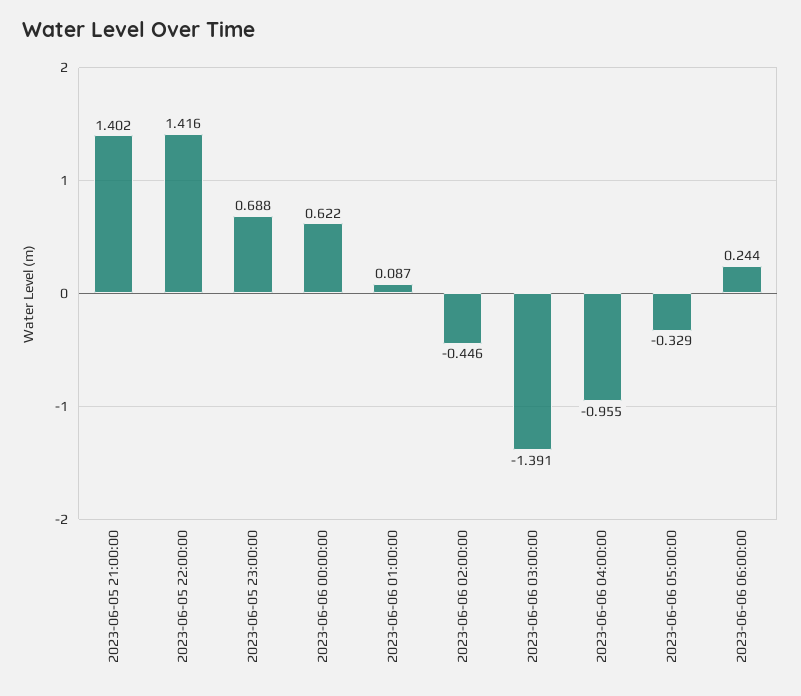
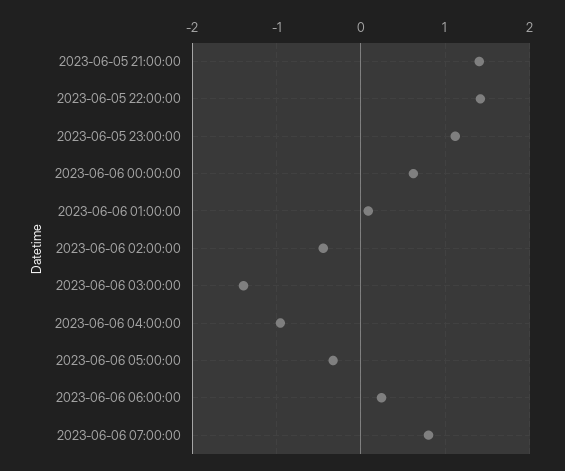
2023-06-05 23:00:00: 0.688 -> 1.1
2023-06-06 07:00:00: none -> 0.8

